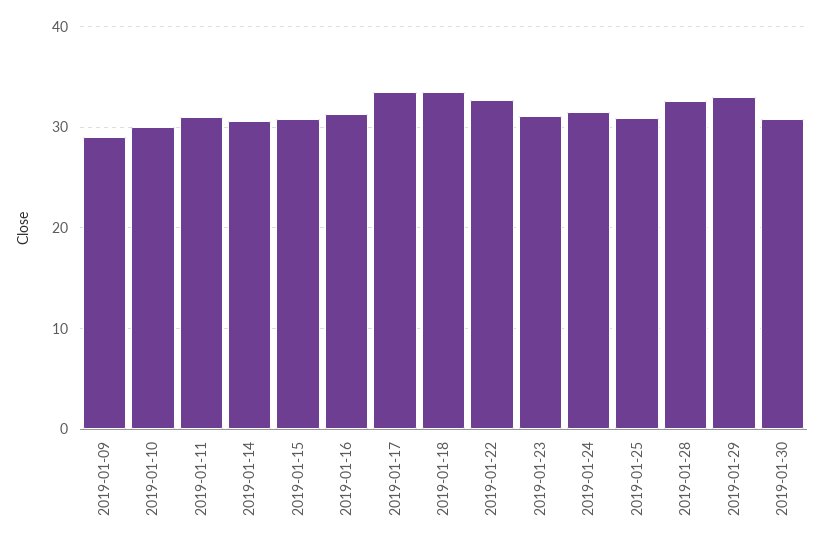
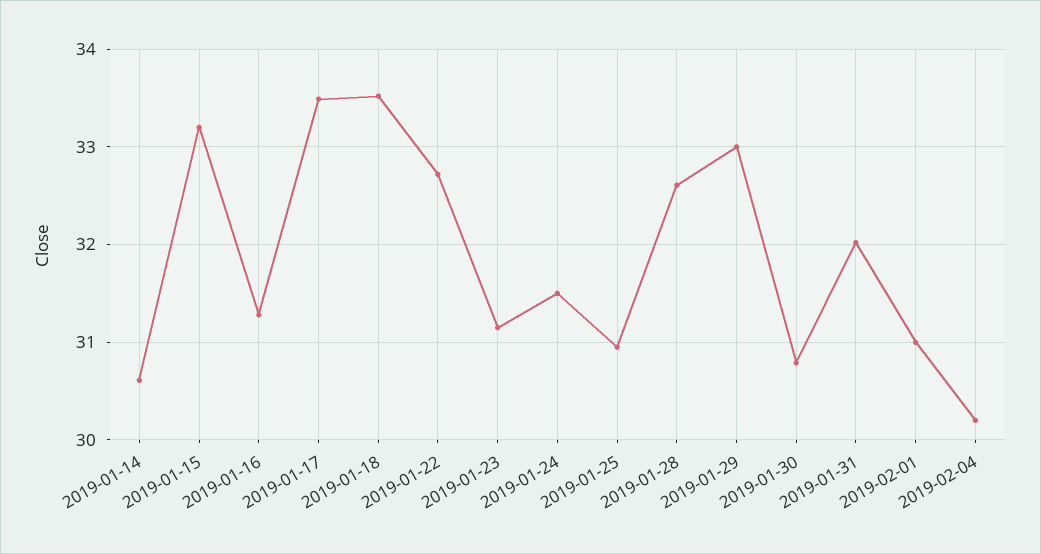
2019-01-09: 29 -> none
2019-01-10: 30 -> none
2019-01-11: 31 -> none
2019-01-15: 31 -> 33.2
2019-01-31: none -> 32
2019-02-01: none -> 31
2019-02-04: none -> 30.2

